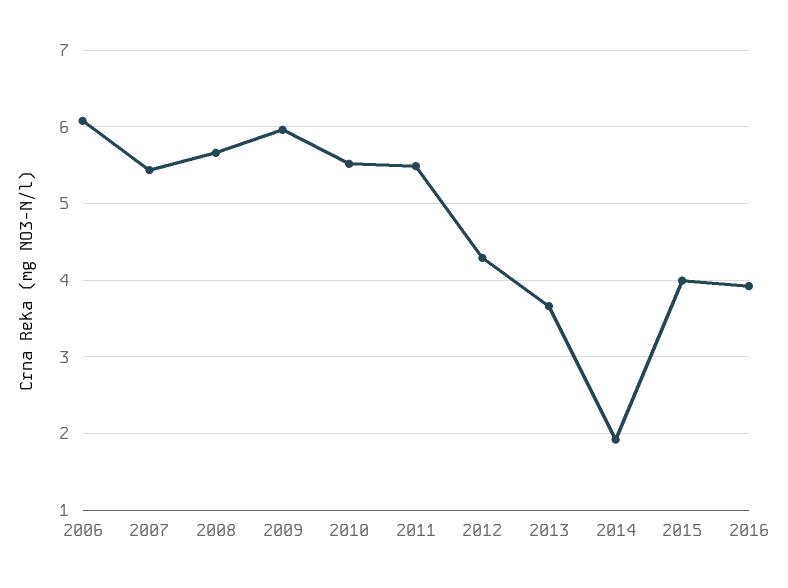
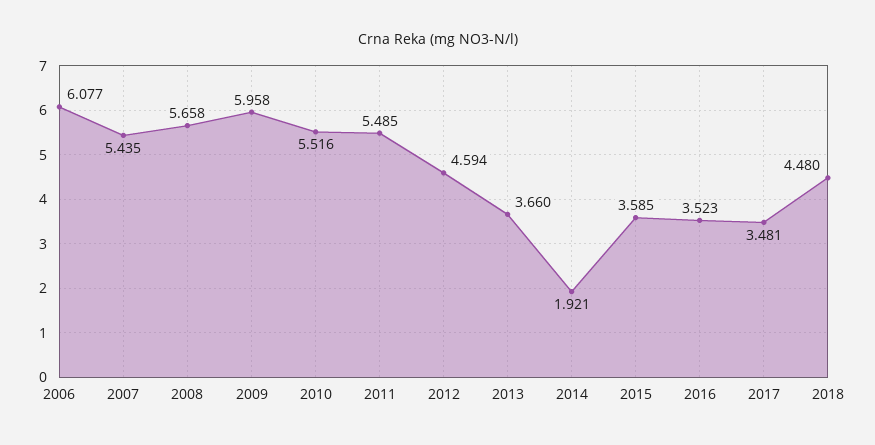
2012: 4.3 -> 4.594
2015: 4 -> 3.585
2016: 3.9 -> 3.523
2017: none -> 3.481
2018: none -> 4.48

